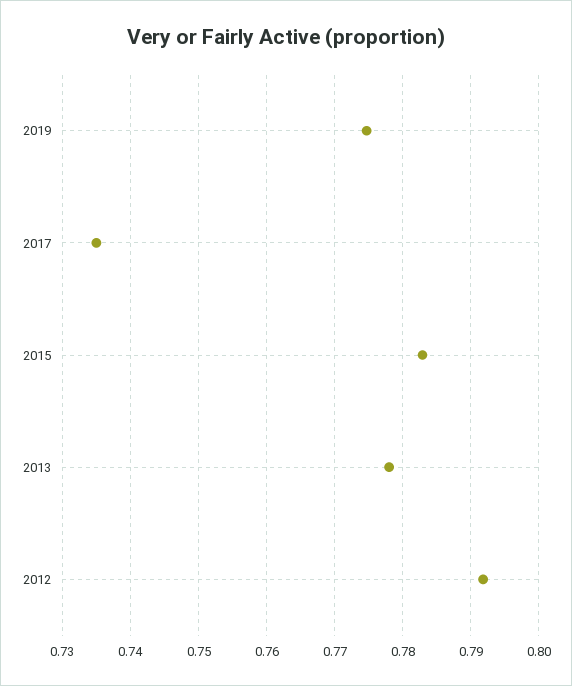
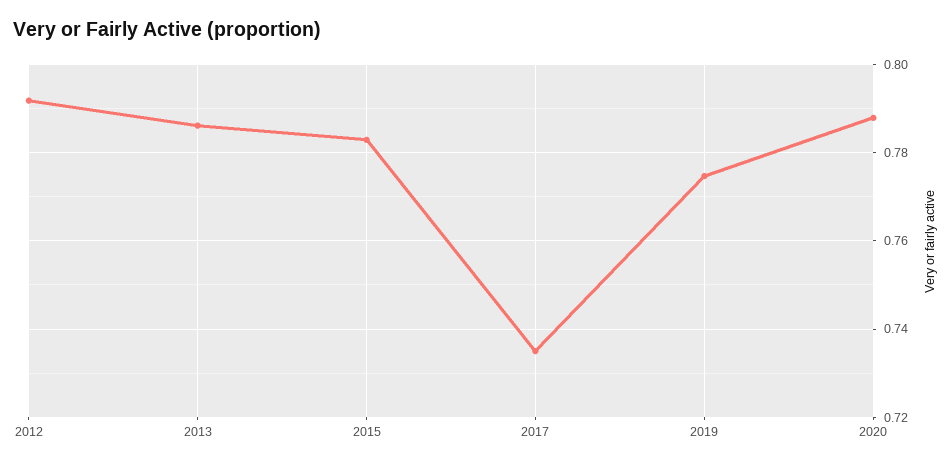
2013: 0.778 -> 0.786
2020: none -> 0.788

